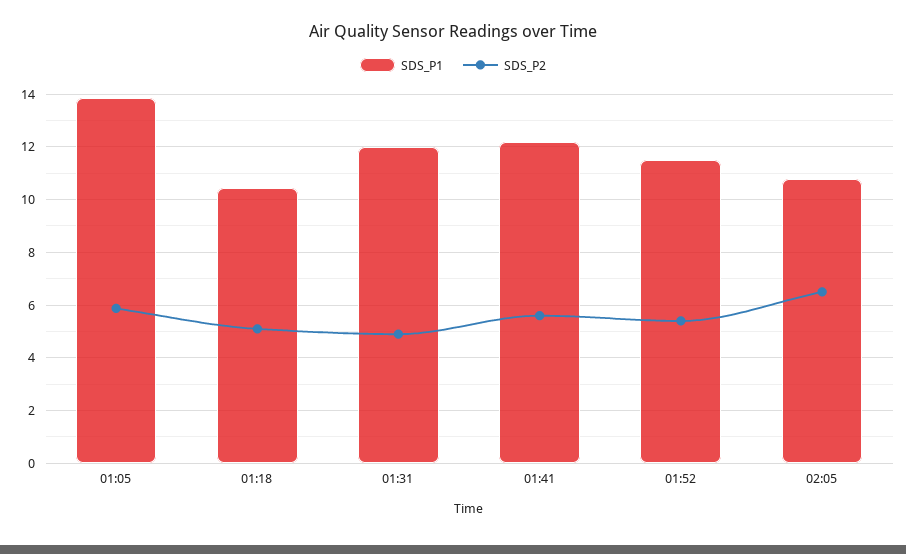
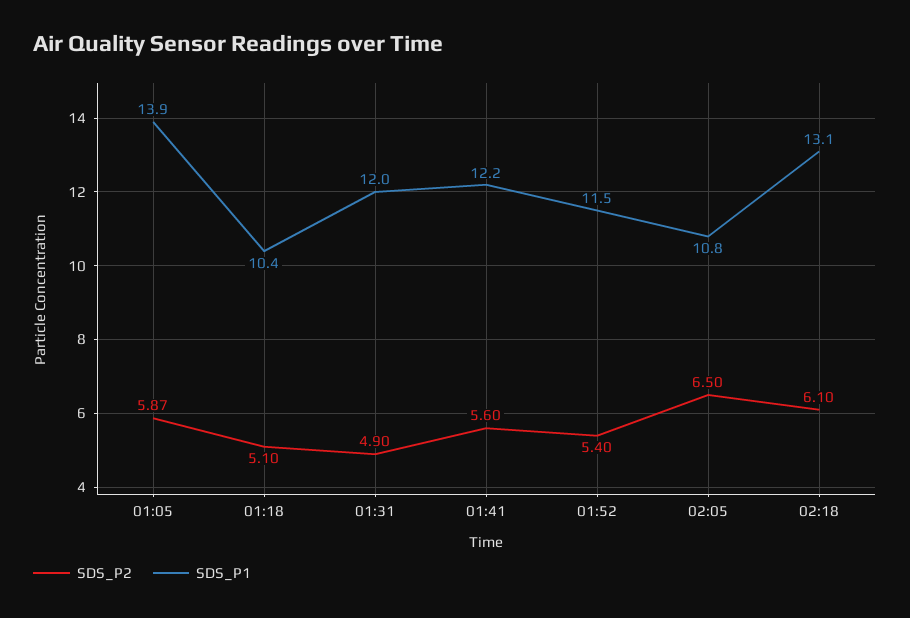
SDS_P2, 02:18: none -> 6.1
SDS_P1, 02:18: none -> 13.1

